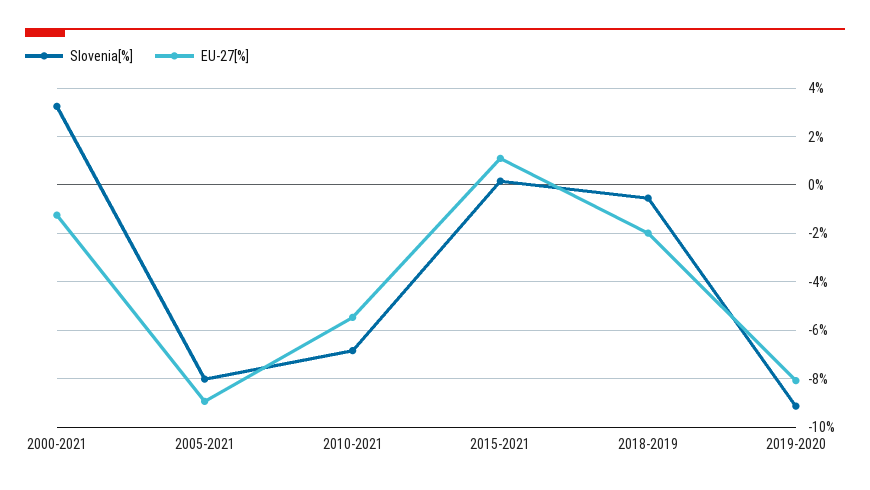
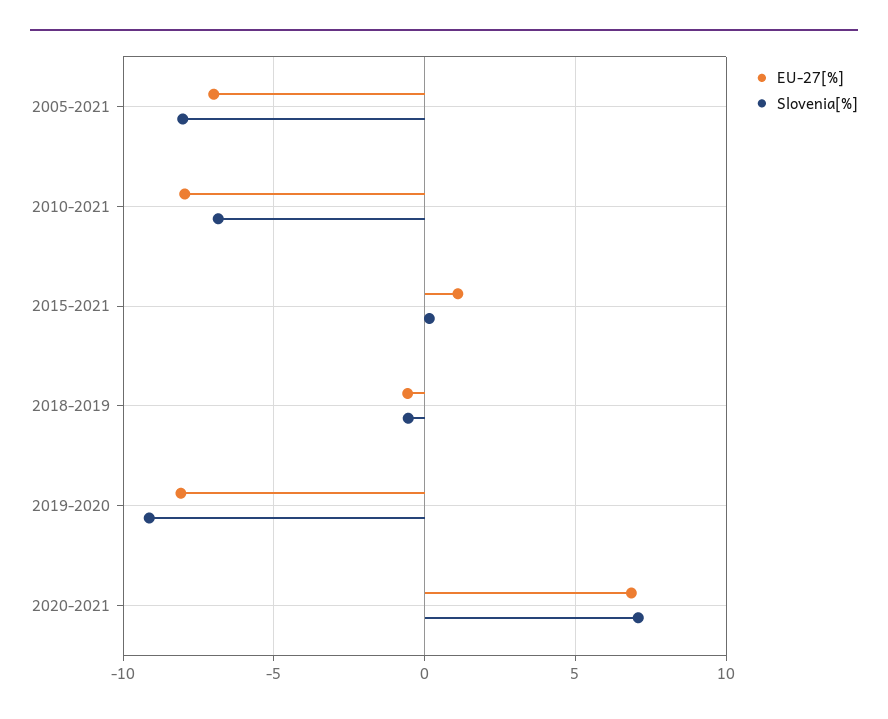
Slovenia[%], 2000-2021: 3.25 -> none
EU-27[%], 2000-2021: -1.25 -> none
EU-27[%], 2005-2021: -9 -> -7
EU-27[%], 2010-2021: -5.5 -> -8
EU-27[%], 2018-2019: -2 -> -0.5
EU-27[%], 2020-2021: none -> 7
Slovenia[%], 2020-2021: none -> 7

